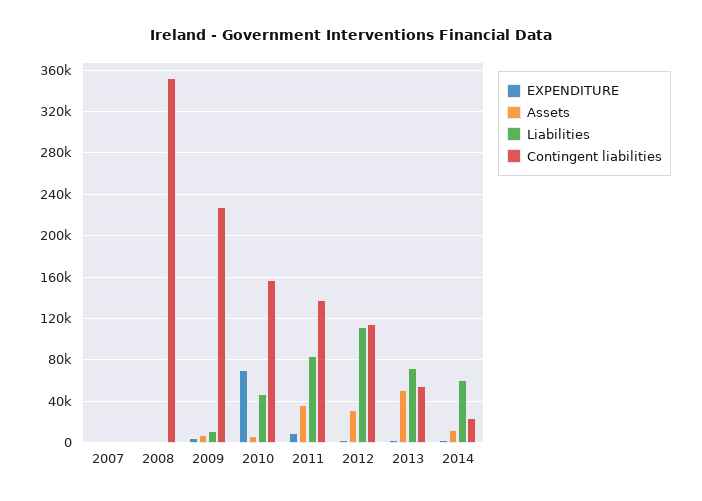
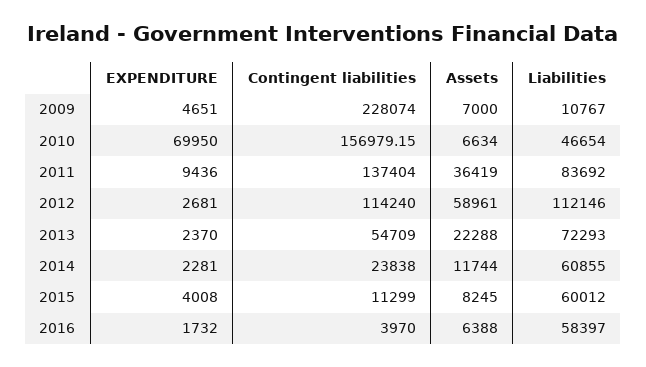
EXPENDITURE, 2007: 0 -> none
Assets, 2007: 0 -> none
Liabilities, 2007: 0 -> none
Contingent liabilities, 2007: 0 -> none
EXPENDITURE, 2008: 0 -> none
Assets, 2008: 0 -> none
Liabilities, 2008: 0 -> none
Contingent liabilities, 2008: 350000 -> none
Assets, 2012: 30000 -> 58961
Assets, 2013: 50000 -> 22288
EXPENDITURE, 2015: none -> 4008
Contingent liabilities, 2015: none -> 11299
Assets, 2015: none -> 8245
Liabilities, 2015: none -> 60012
EXPENDITURE, 2016: none -> 1732
Contingent liabilities, 2016: none -> 3970
Assets, 2016: none -> 6388
Liabilities, 2016: none -> 58397

